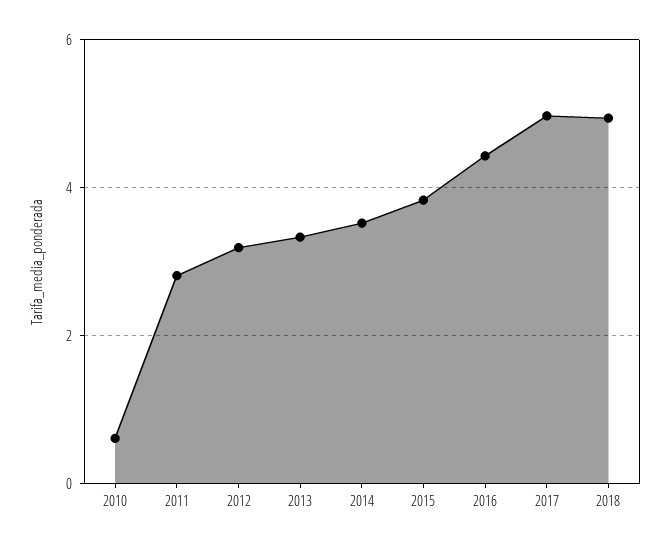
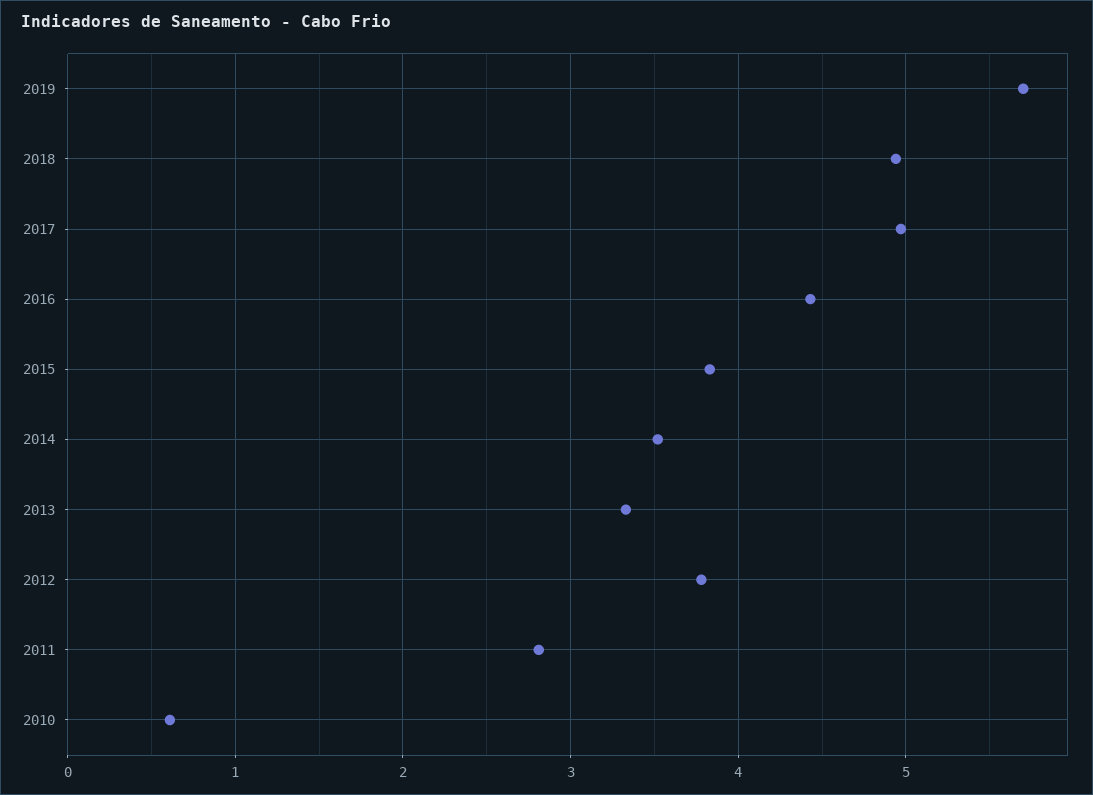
2012: 3.2 -> 3.8
2019: none -> 5.7

